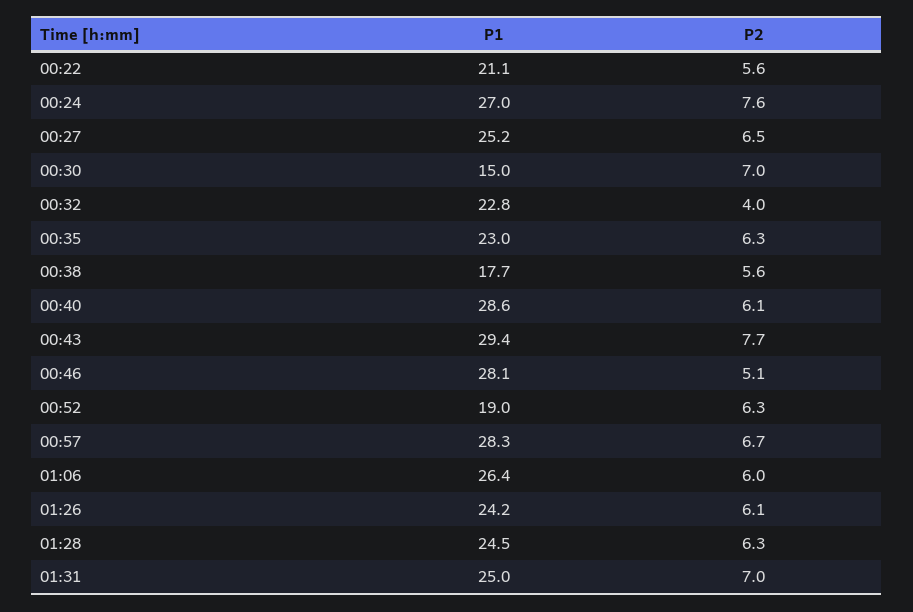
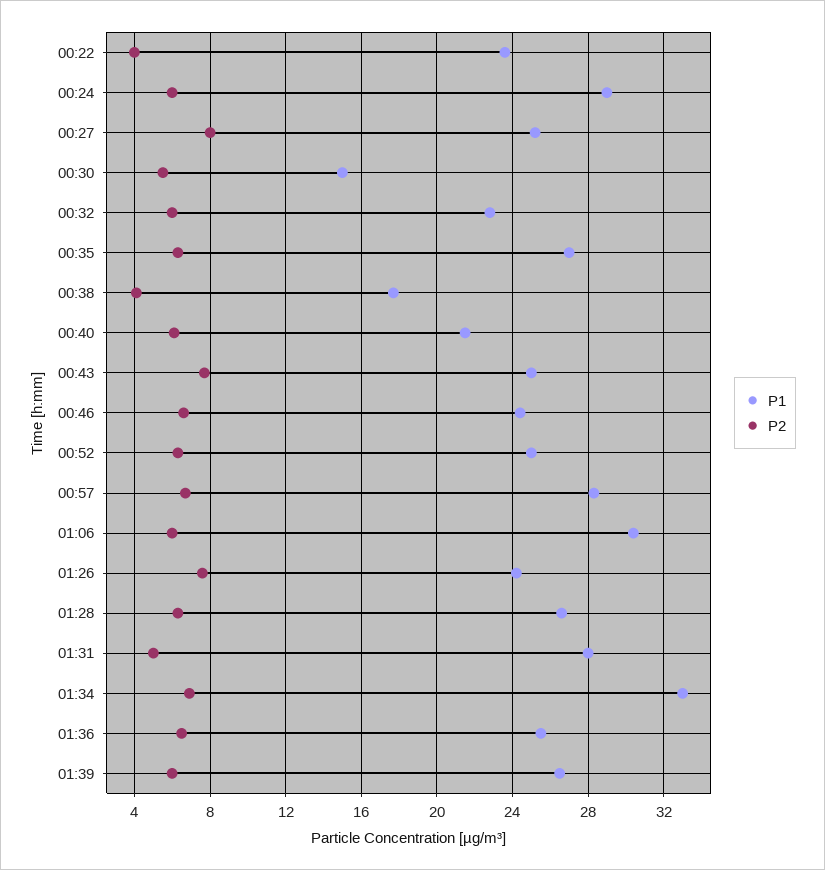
P1, 00:22: 21.1 -> 23.5
P2, 00:22: 5.6 -> 4
P1, 00:24: 27 -> 29
P2, 00:24: 7.6 -> 6
P2, 00:27: 6.5 -> 8
P2, 00:30: 7 -> 5.5
P2, 00:32: 4 -> 6
P1, 00:35: 23 -> 27
P2, 00:38: 5.6 -> 4
P1, 00:40: 28.6 -> 21.5
P1, 00:43: 29.4 -> 25
P1, 00:46: 28.1 -> 24.5
P2, 00:46: 5.1 -> 6.5
P1, 00:52: 19 -> 25
P1, 01:06: 26.4 -> 30.5
P2, 01:26: 6.1 -> 7.5
P1, 01:28: 24.5 -> 26.5
P1, 01:31: 25 -> 28
P2, 01:31: 7 -> 5
P1, 01:34: none -> 33
P2, 01:34: none -> 7
P1, 01:36: none -> 25.5
P2, 01:36: none -> 6.5
P1, 01:39: none -> 26.5
P2, 01:39: none -> 6

